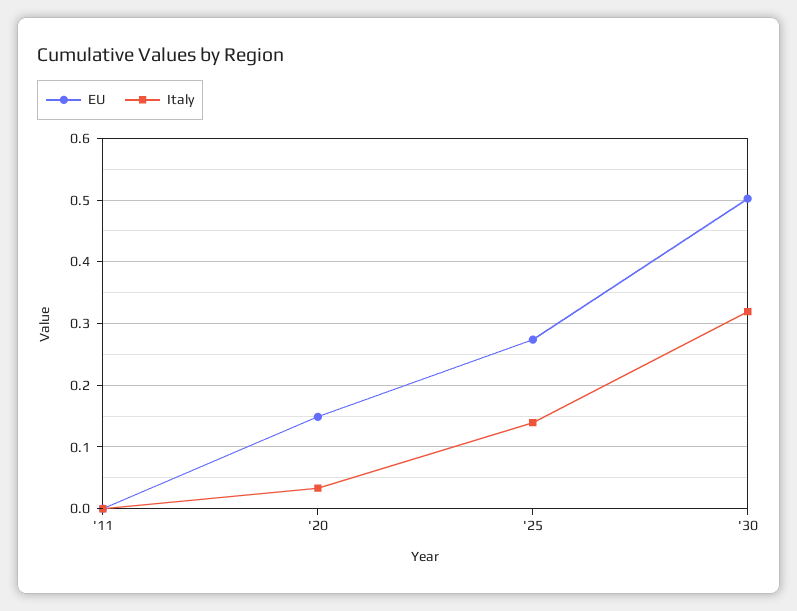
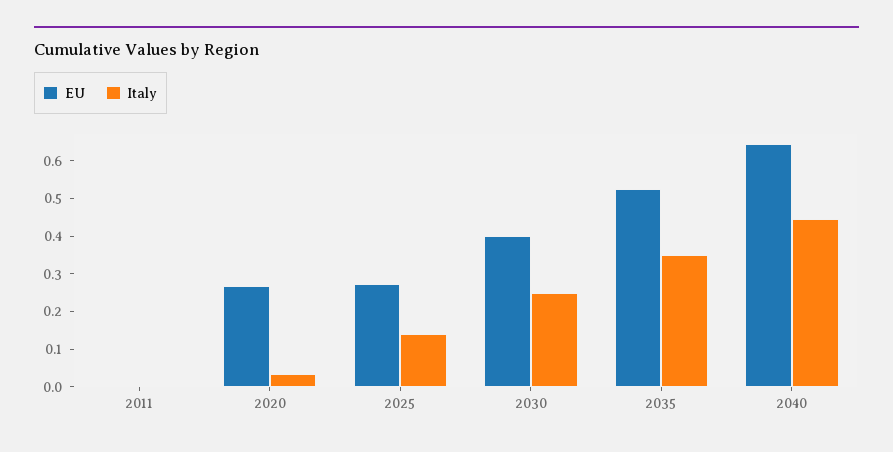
EU, '20: 0.15 -> 0.275
EU, '30: 0.5 -> 0.4
Italy, '30: 0.32 -> 0.25
EU, 2035: none -> 0.525
Italy, 2035: none -> 0.35
EU, 2040: none -> 0.65
Italy, 2040: none -> 0.45

